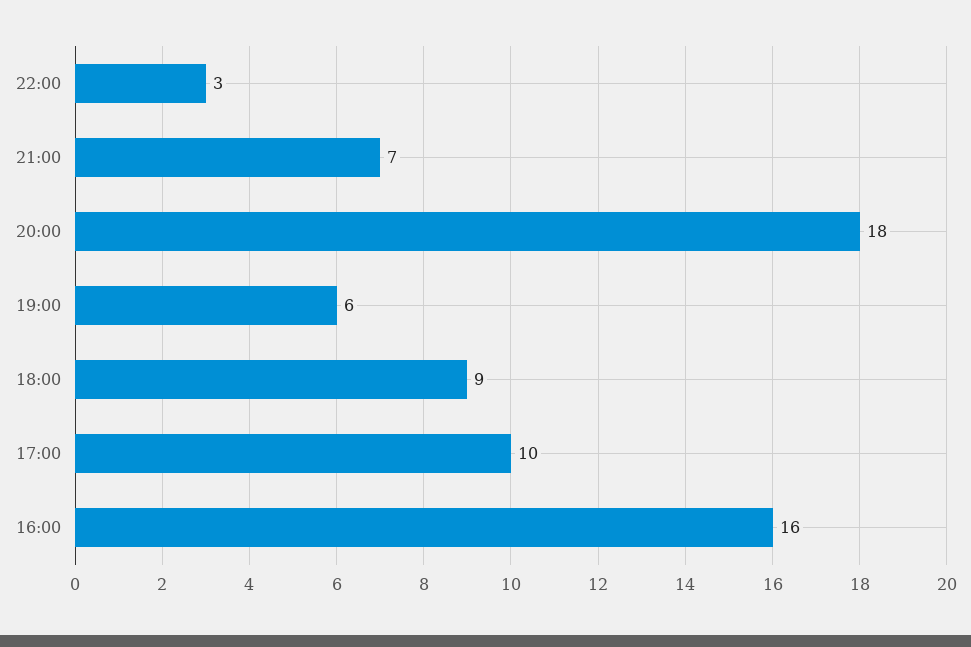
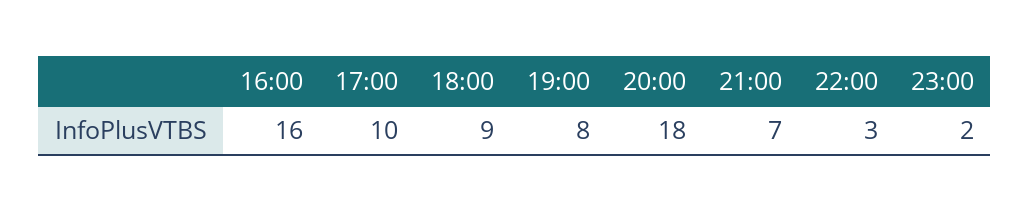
19:00: 6 -> 8
23:00: none -> 2

